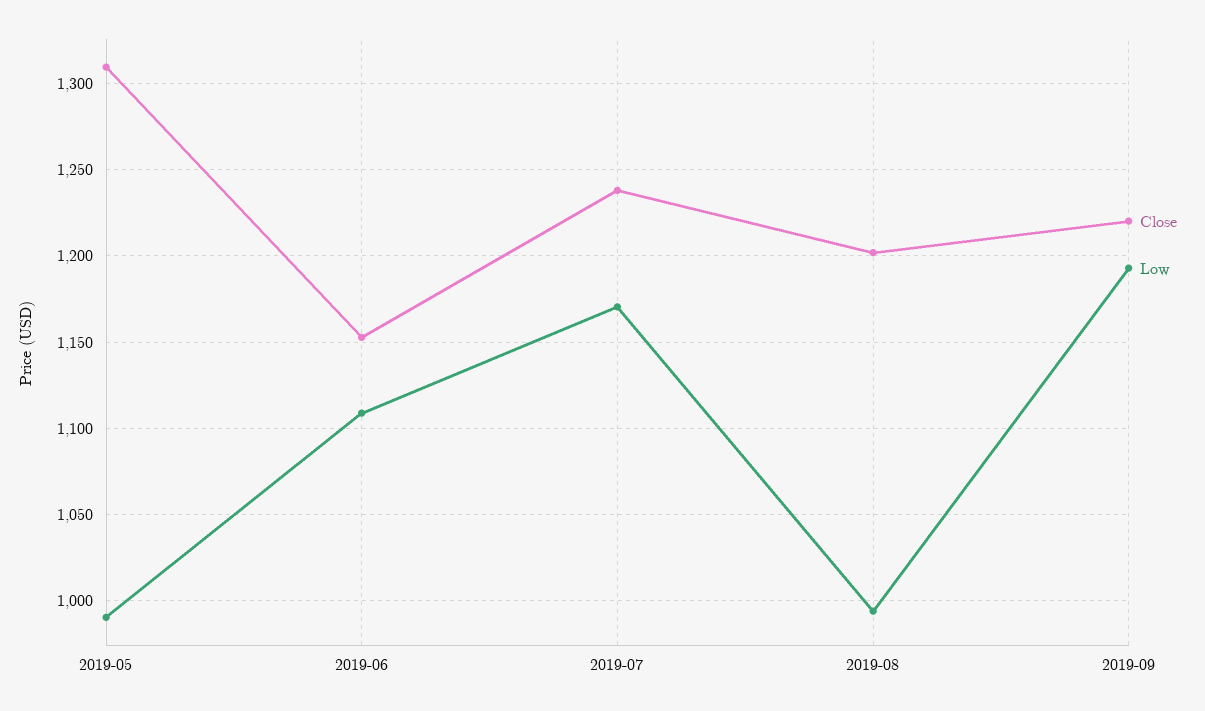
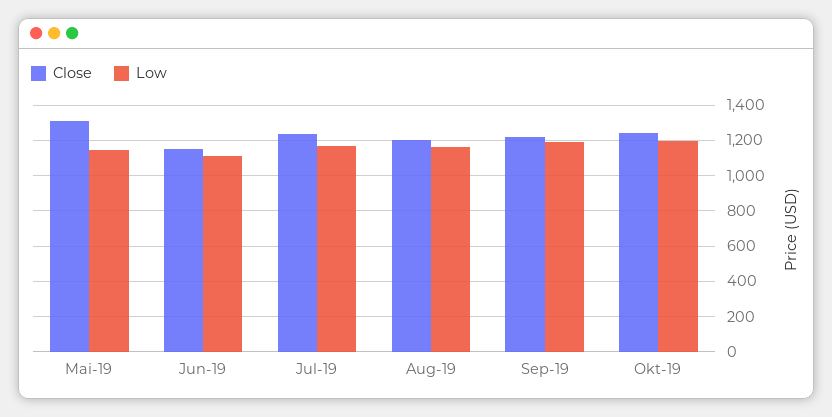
Low, 2019-05: 990 -> 1150
Low, 2019-08: 995 -> 1150
Close, Okt-19: none -> 1250
Low, Okt-19: none -> 1200

